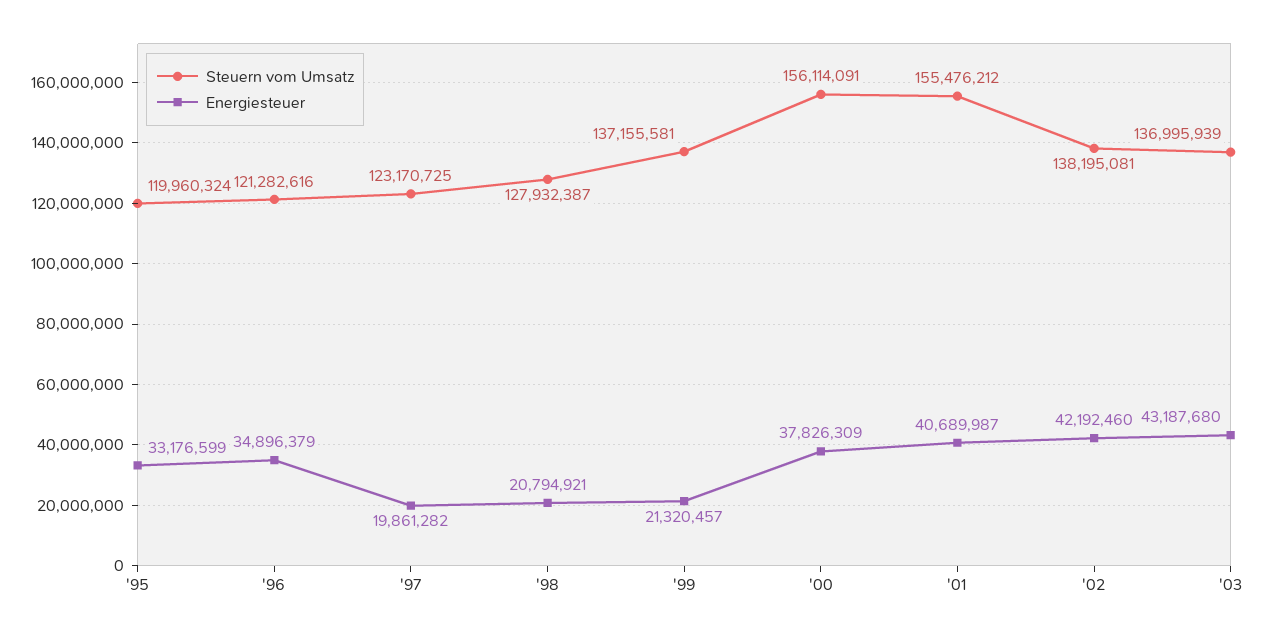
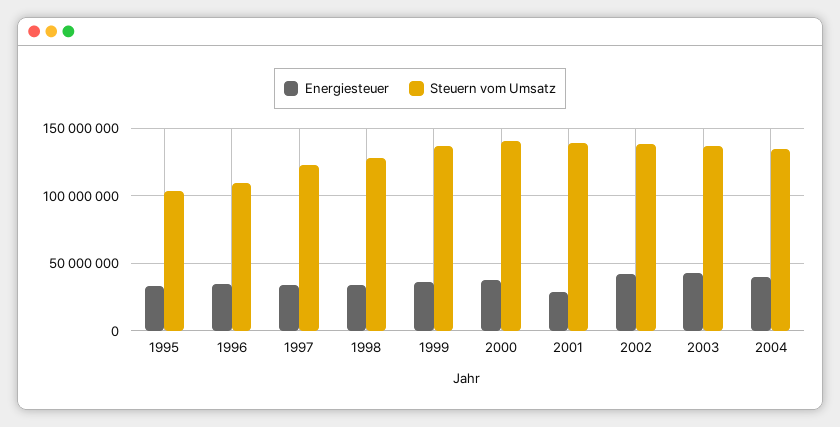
Steuern vom Umsatz, '95: 119960324 -> 105000000
Steuern vom Umsatz, '96: 121282616 -> 110000000
Energiesteuer, '97: 19861282 -> 35000000
Energiesteuer, '98: 20794921 -> 35000000
Energiesteuer, '99: 21320457 -> 35000000
Steuern vom Umsatz, '00: 156114091 -> 140000000
Steuern vom Umsatz, '01: 155476212 -> 140000000
Energiesteuer, '01: 40689987 -> 30000000
Energiesteuer, 2004: none -> 40000000
Steuern vom Umsatz, 2004: none -> 135000000

